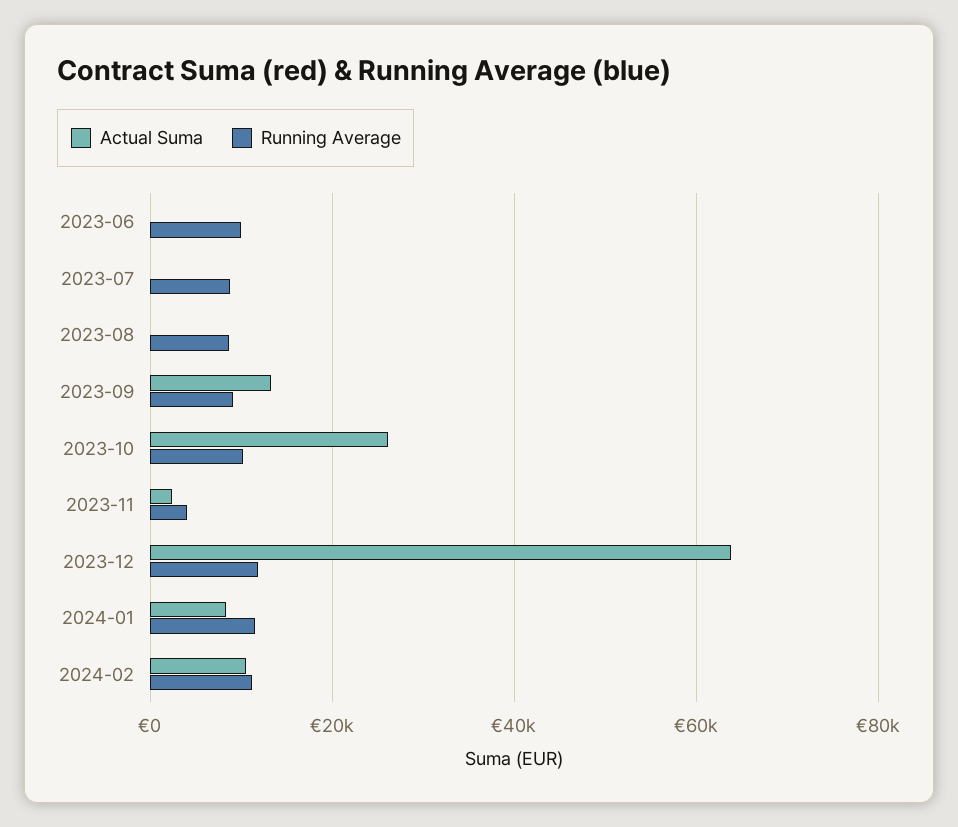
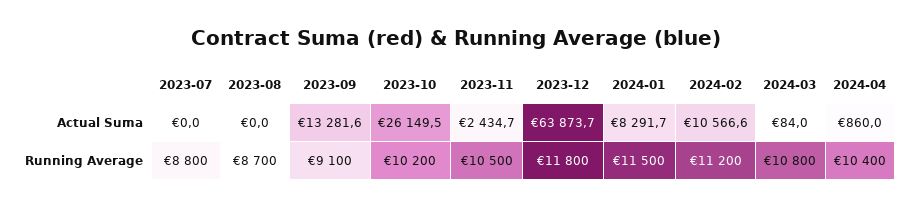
Actual Suma, 2023-06: 0 -> none
Running Average, 2023-06: 10000 -> none
Running Average, 2023-11: 4000 -> 10500
Actual Suma, 2024-03: none -> 84
Actual Suma, 2024-04: none -> 860
Running Average, 2024-03: none -> 10800
Running Average, 2024-04: none -> 10400

